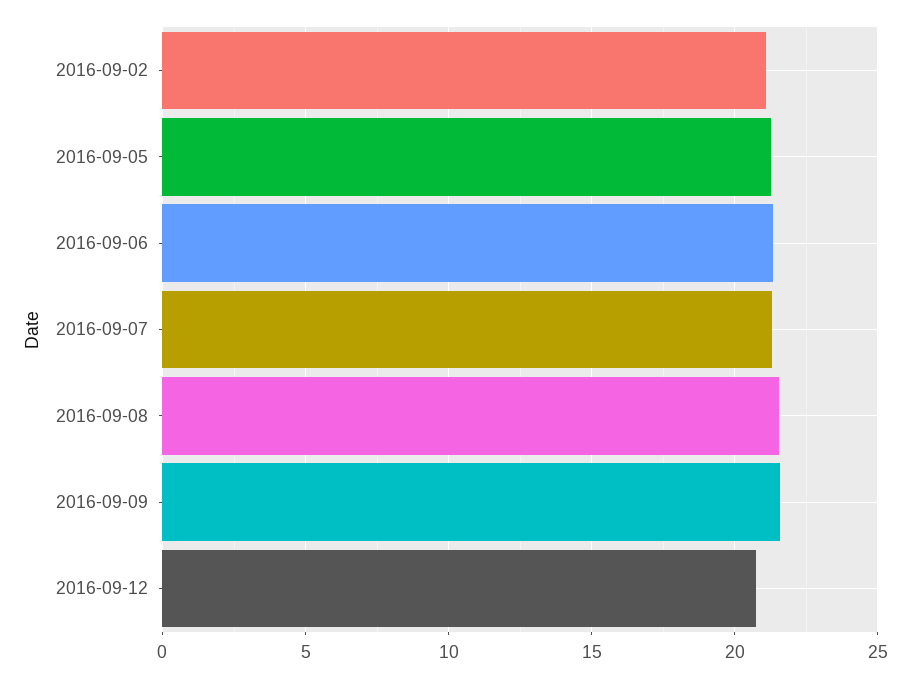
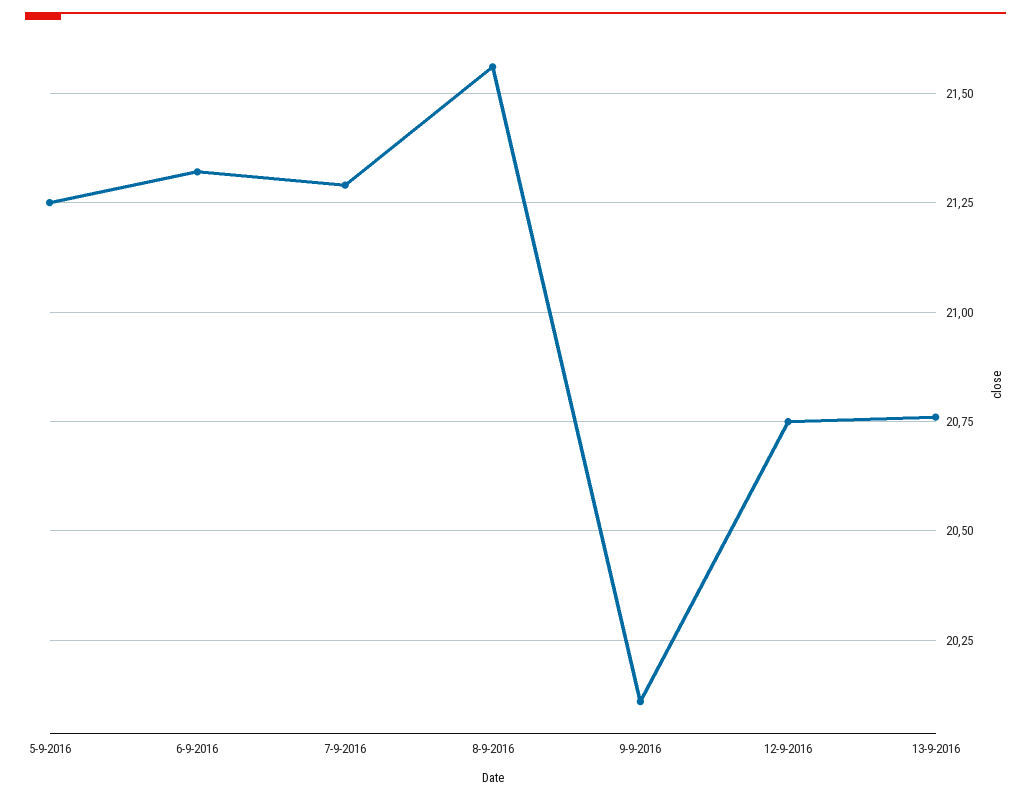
2016-09-02: 21 -> none
2016-09-09: 21.5 -> 20.1
13-9-2016: none -> 20.75

